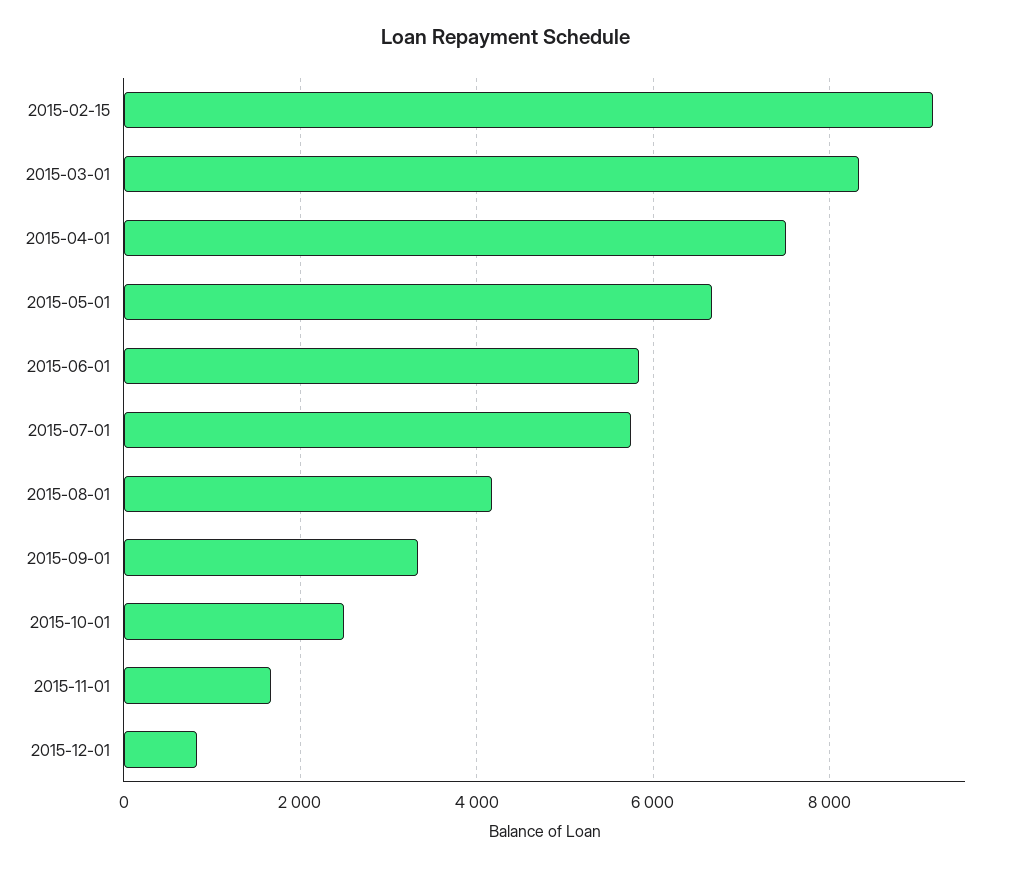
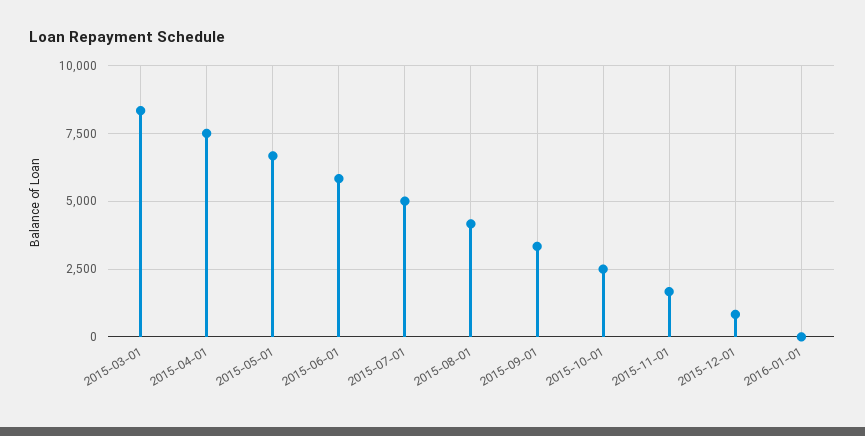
2015-02-15: 9200 -> none
2015-07-01: 5800 -> 5000
2016-01-01: none -> 0

